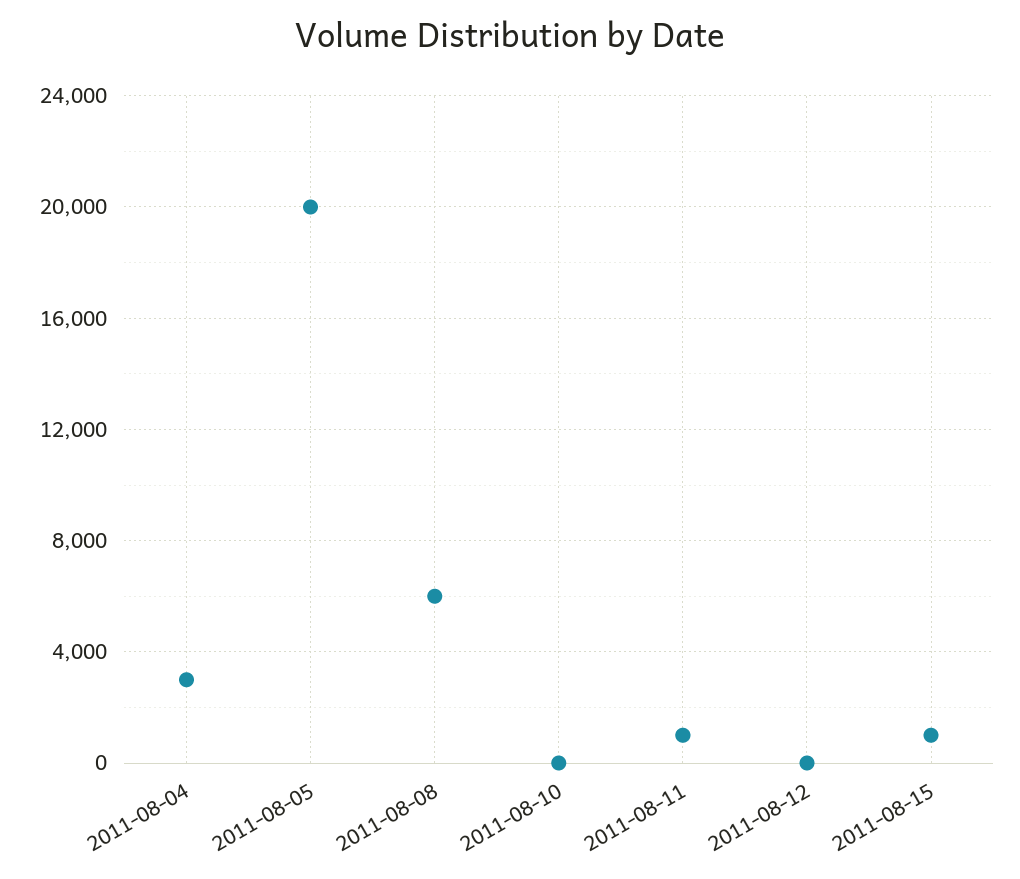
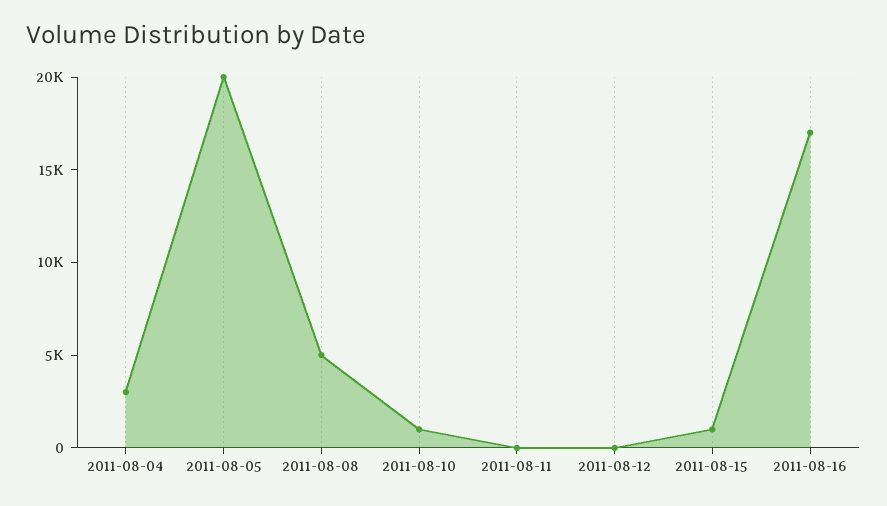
2011-08-08: 6000 -> 5000
2011-08-10: 0 -> 1000
2011-08-11: 1000 -> 0
2011-08-16: none -> 17000

